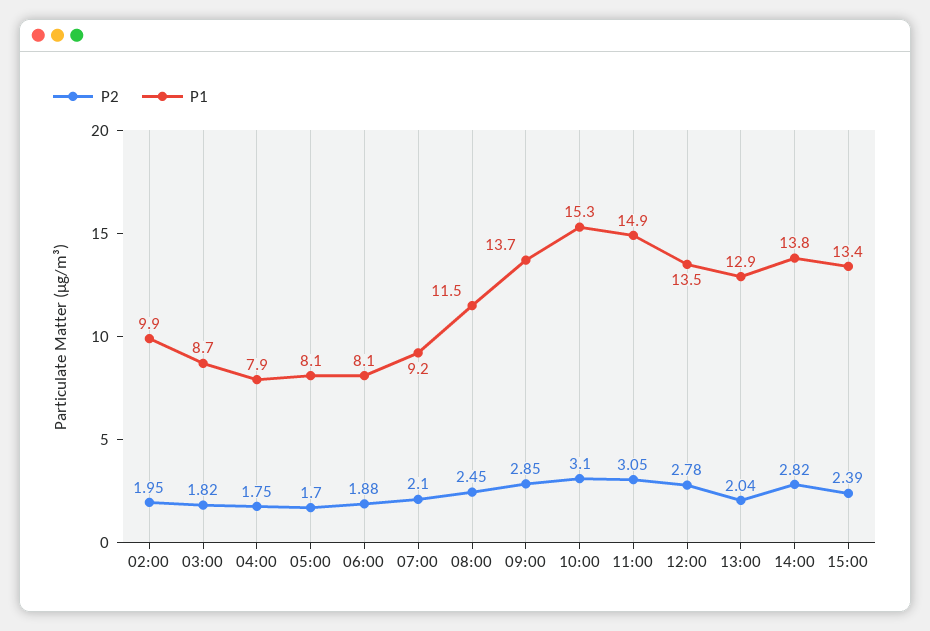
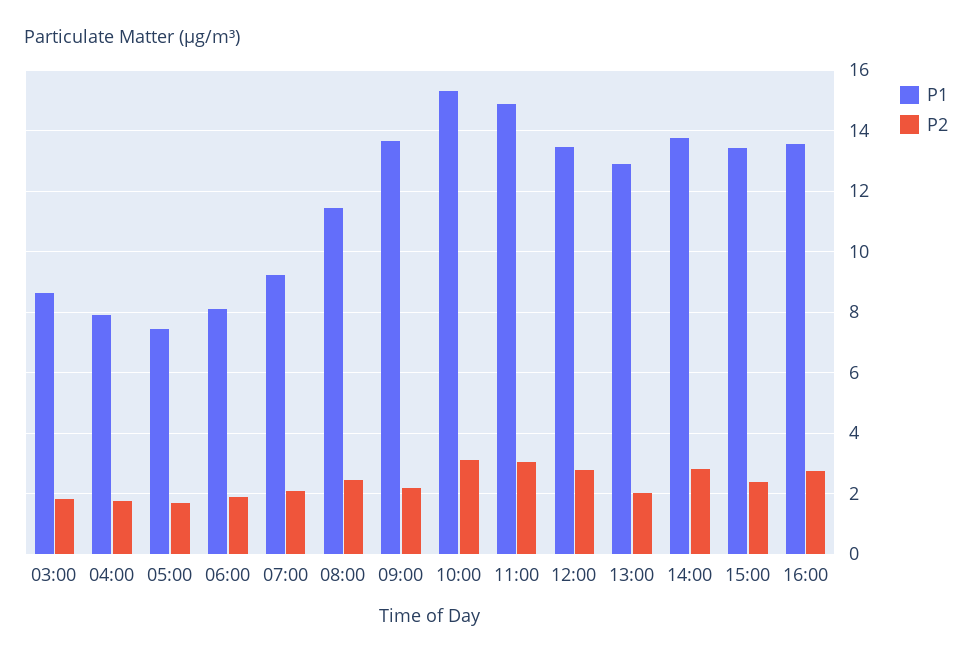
P2, 02:00: 1.95 -> none
P1, 02:00: 9.9 -> none
P1, 05:00: 8.1 -> 7.4
P2, 09:00: 2.85 -> 2.2
P1, 16:00: none -> 13.6
P2, 16:00: none -> 2.8

